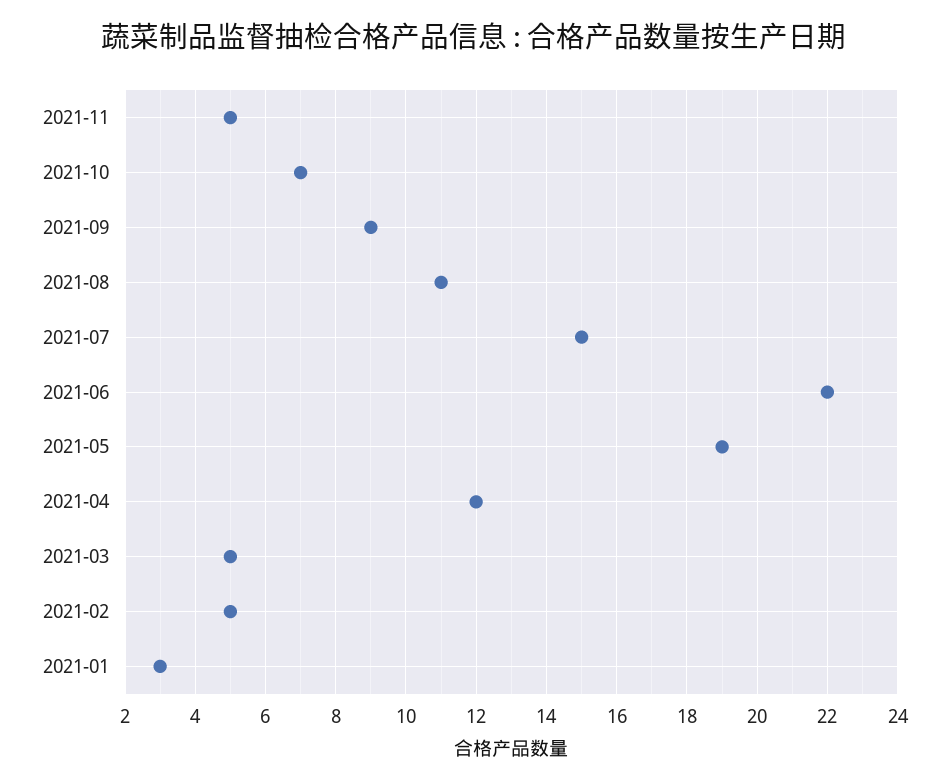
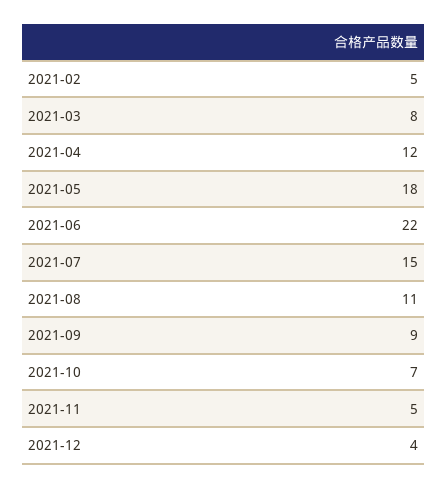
2021-05: 19 -> 18
2021-03: 5 -> 8
2021-01: 3 -> none
2021-12: none -> 4

